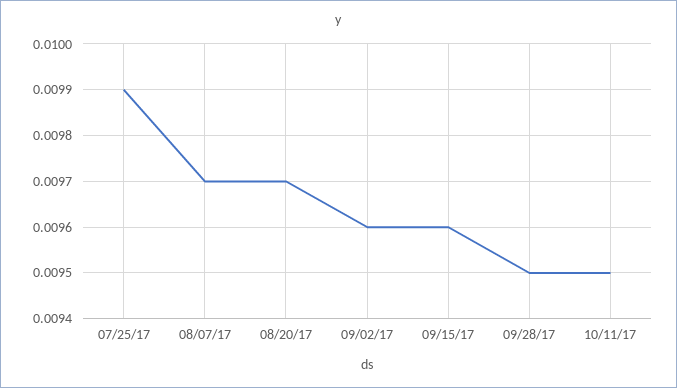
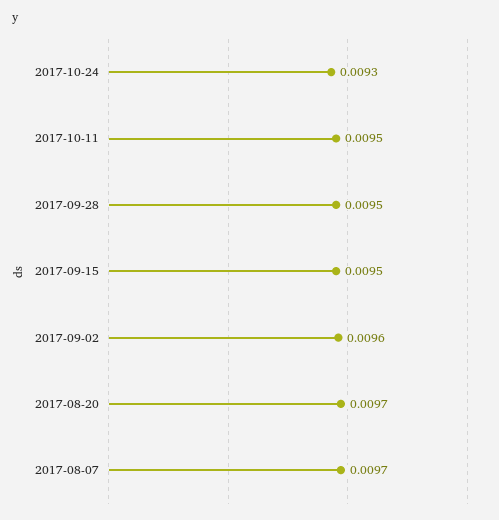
07/25/17: 0.0099 -> none
09/15/17: 0.0096 -> 0.0095
2017-10-24: none -> 0.0093

